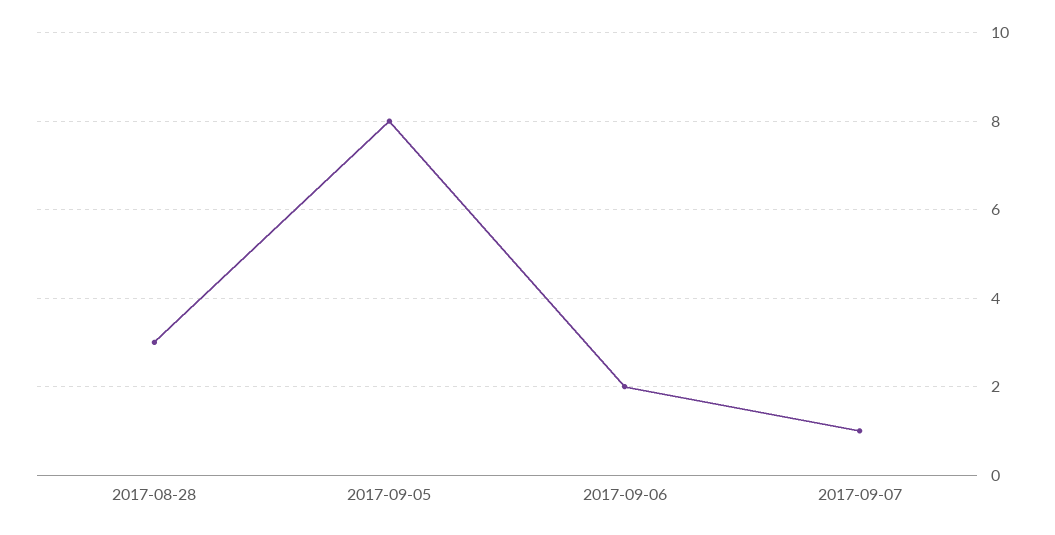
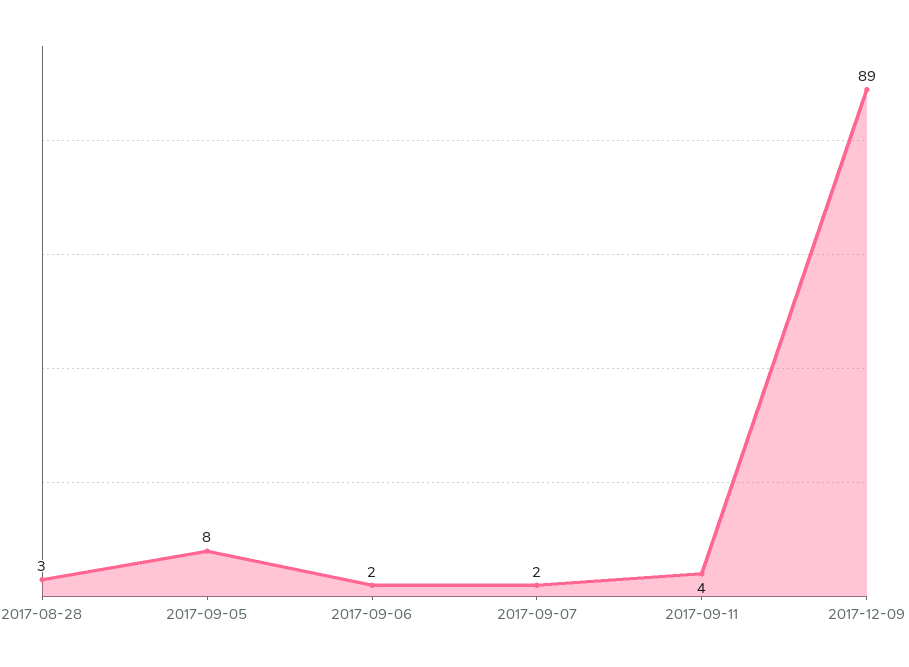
2017-09-07: 1 -> 2
2017-09-11: none -> 4
2017-12-09: none -> 89

